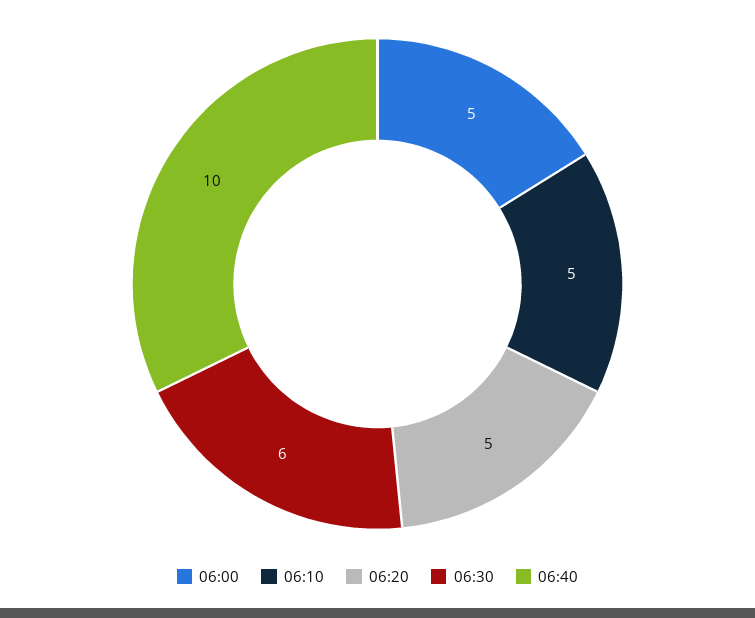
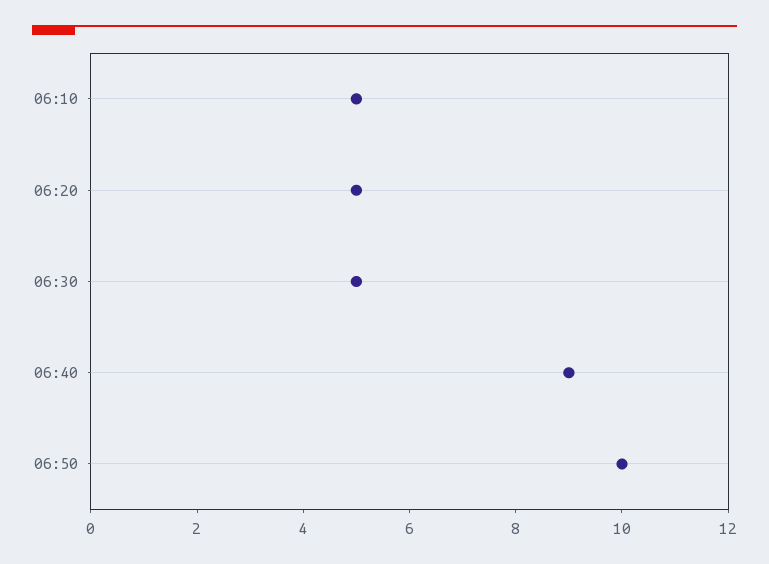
06:00: 5 -> none
06:30: 6 -> 5
06:40: 10 -> 9
06:50: none -> 10

